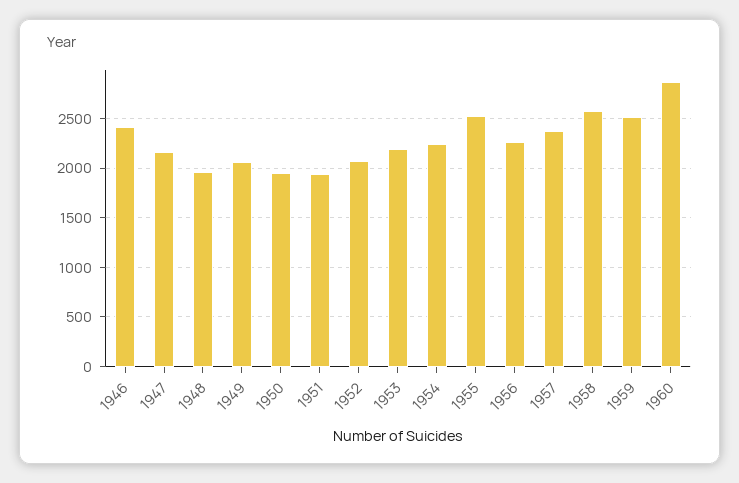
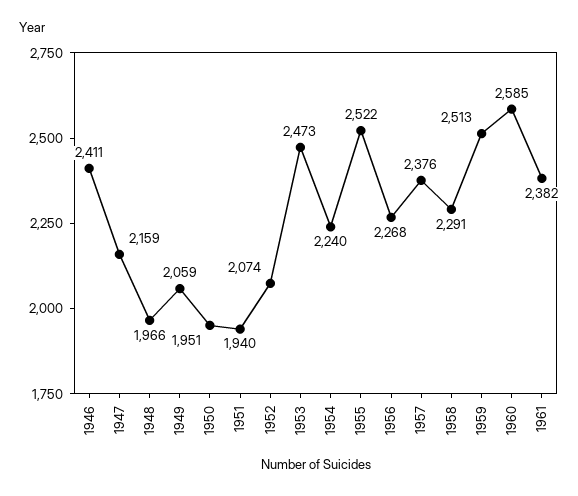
1953: 2200 -> 2473
1958: 2600 -> 2291
1960: 2900 -> 2585
1961: none -> 2382

